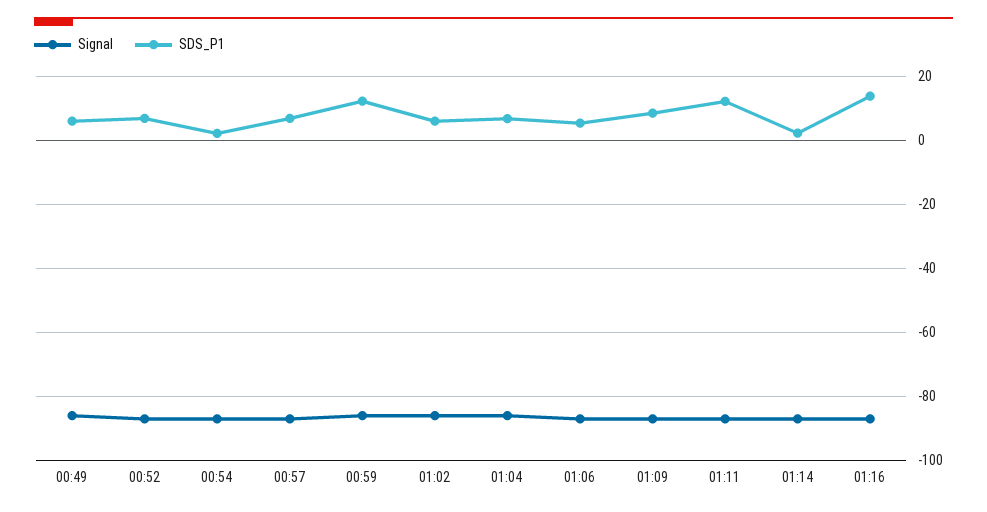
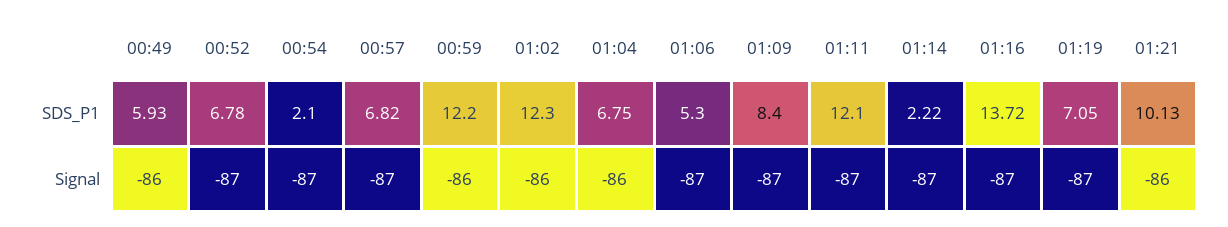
SDS_P1, 01:02: 6 -> 12.3
SDS_P1, 01:19: none -> 7.05
SDS_P1, 01:21: none -> 10.13
Signal, 01:19: none -> -87
Signal, 01:21: none -> -86

